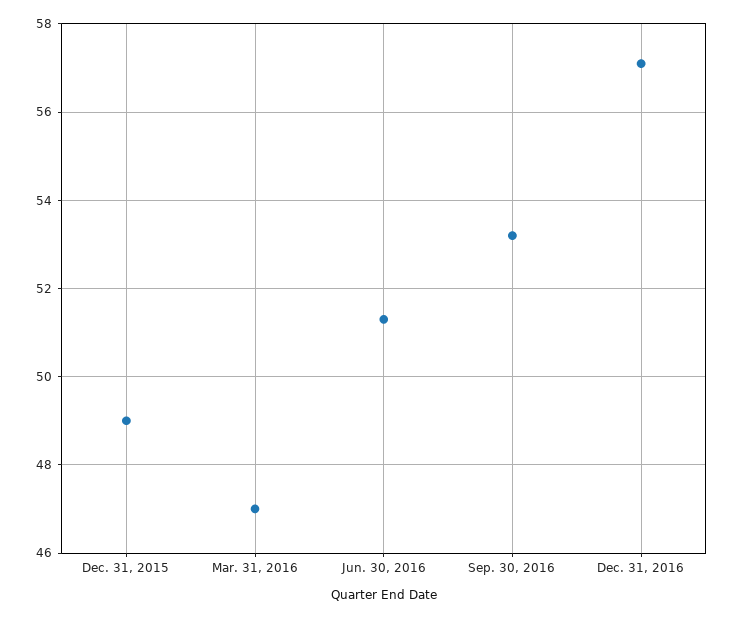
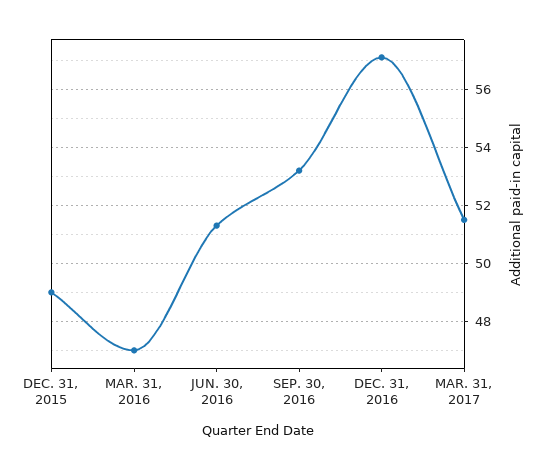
MAR. 31, 2017: none -> 51.5

